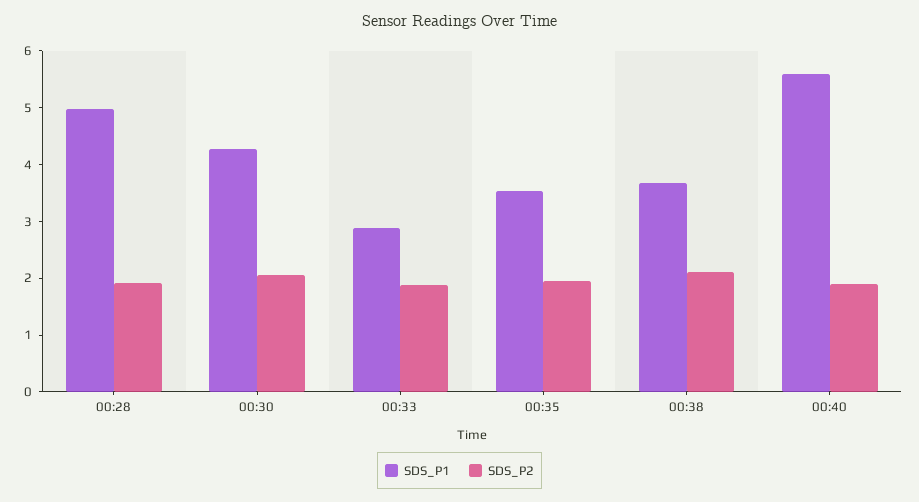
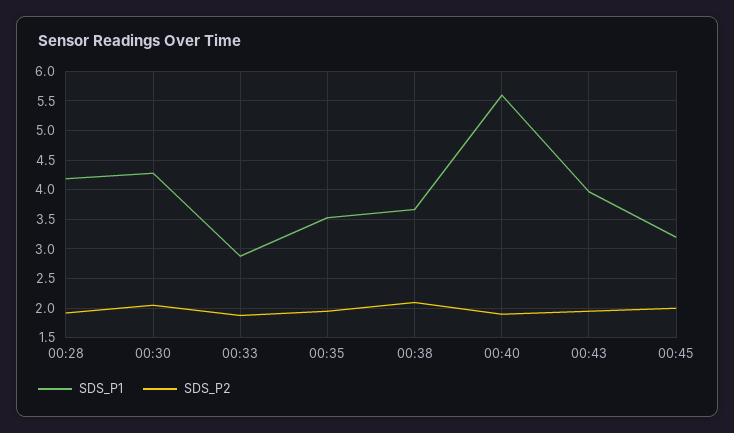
SDS_P1, 00:28: 5 -> 4.25
SDS_P1, 00:43: none -> 4
SDS_P2, 00:43: none -> 2
SDS_P1, 00:45: none -> 3.25
SDS_P2, 00:45: none -> 2

